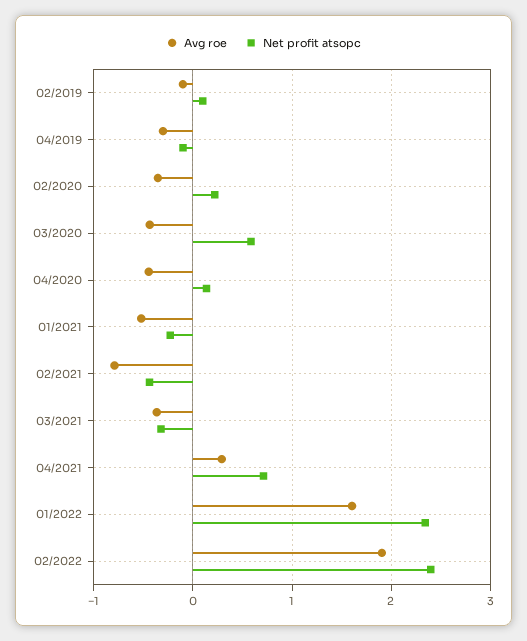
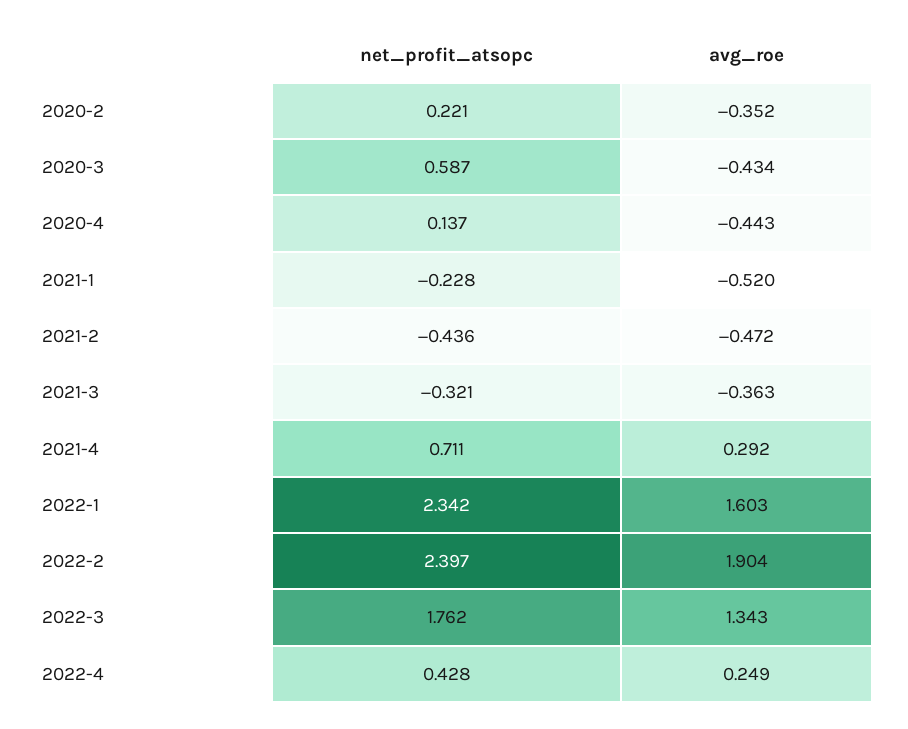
Avg roe, 02/2019: -0.1 -> none
Net profit atsopc, 02/2019: 0.1 -> none
Avg roe, 04/2019: -0.3 -> none
Net profit atsopc, 04/2019: -0.1 -> none
Avg roe, 02/2021: -0.8 -> -0.472
Net profit atsopc, 2022-3: none -> 1.762
Avg roe, 2022-3: none -> 1.343
Net profit atsopc, 2022-4: none -> 0.428
Avg roe, 2022-4: none -> 0.249

